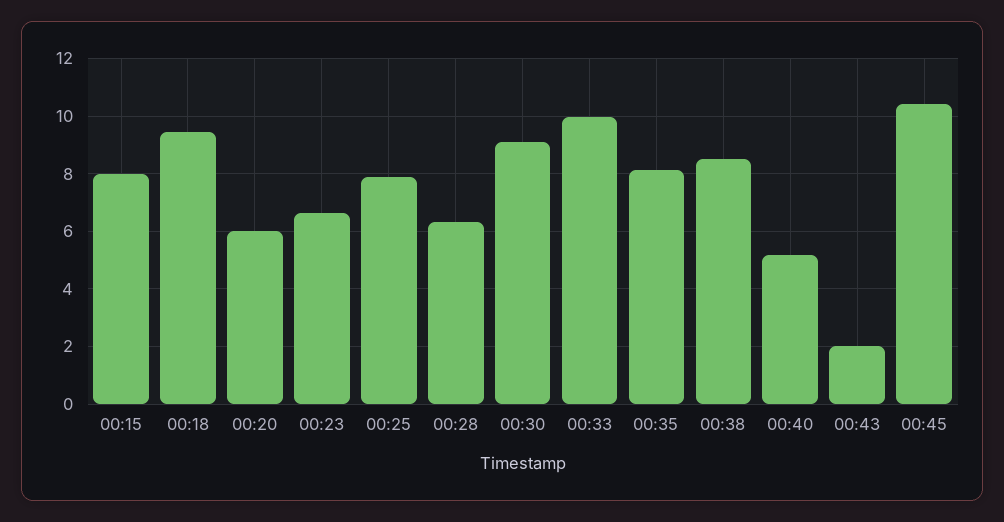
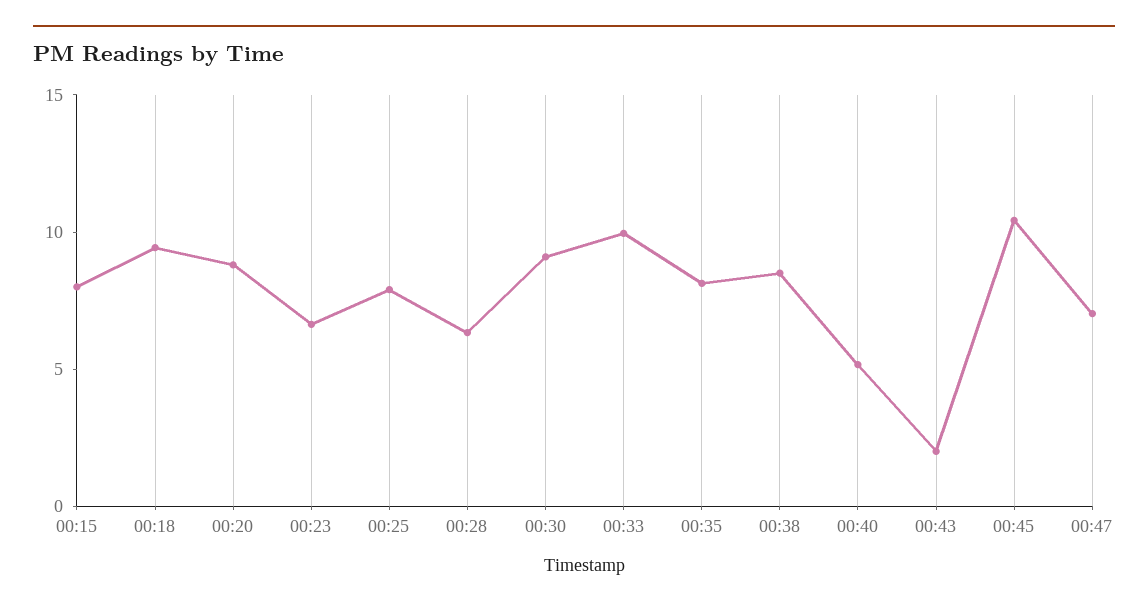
00:20: 6 -> 9
00:47: none -> 7

